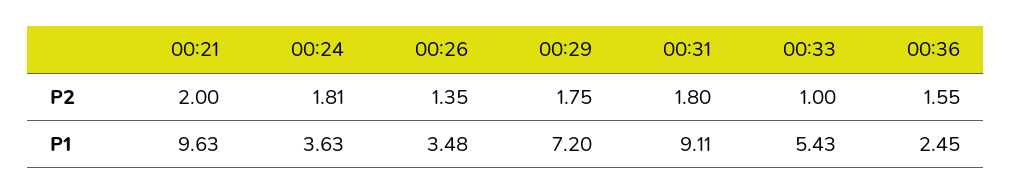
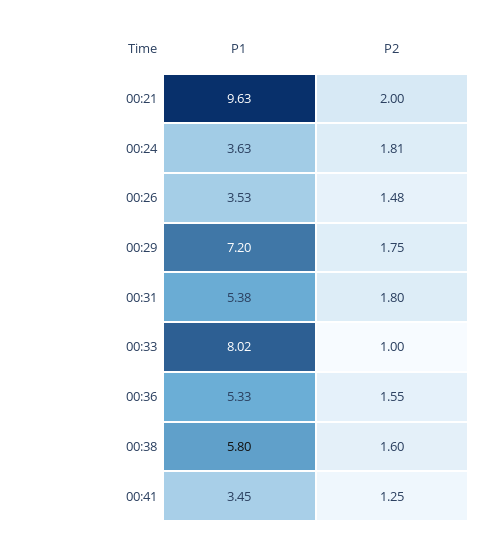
00:26, P2: 1.35 -> 1.48
00:26, P1: 3.48 -> 3.53
00:31, P1: 9.11 -> 5.38
00:33, P1: 5.43 -> 8.02
00:36, P1: 2.45 -> 5.33
00:38, P1: none -> 5.8
00:38, P2: none -> 1.6
00:41, P1: none -> 3.45
00:41, P2: none -> 1.25

